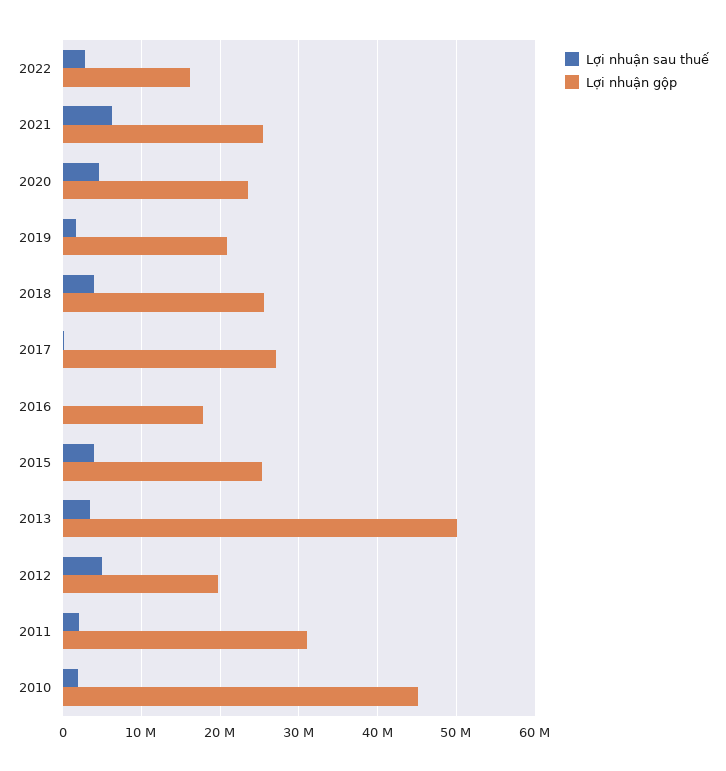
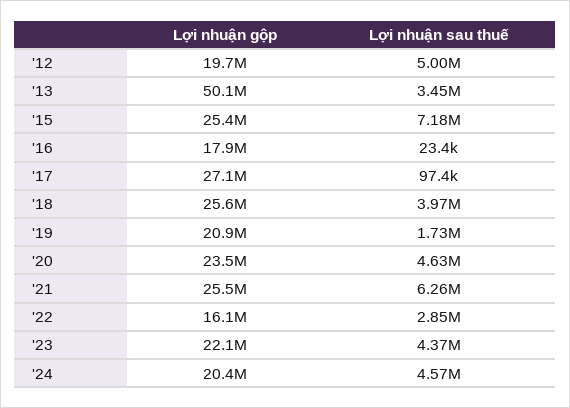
Lợi nhuận sau thuế, 2015: 4000000 -> 7180000
Lợi nhuận sau thuế, 2011: 2000000 -> none
Lợi nhuận gộp, 2011: 31000000 -> none
Lợi nhuận sau thuế, 2010: 2000000 -> none
Lợi nhuận gộp, 2010: 45000000 -> none
Lợi nhuận gộp, '23: none -> 22100000
Lợi nhuận sau thuế, '23: none -> 4370000
Lợi nhuận gộp, '24: none -> 20400000
Lợi nhuận sau thuế, '24: none -> 4570000

